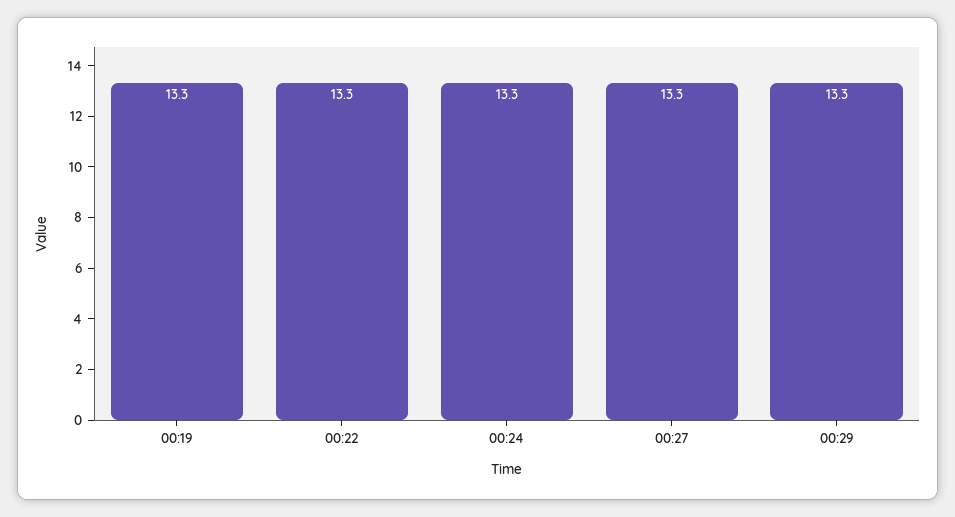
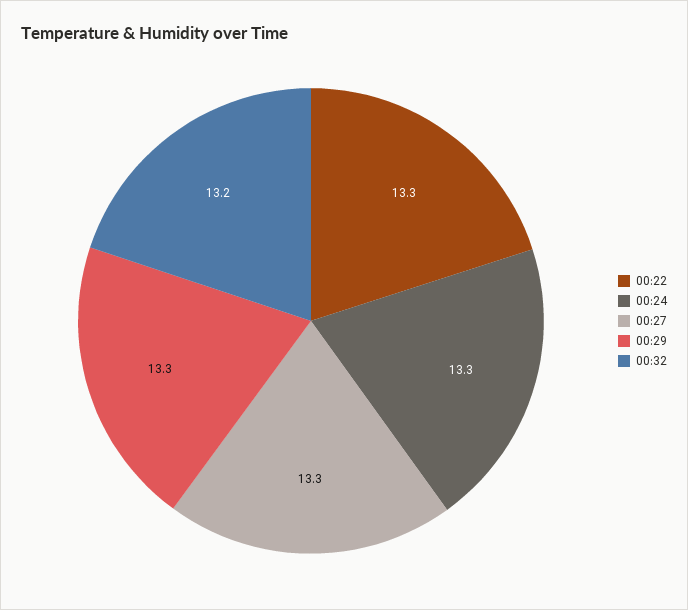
00:19: 13.3 -> none
00:32: none -> 13.2

